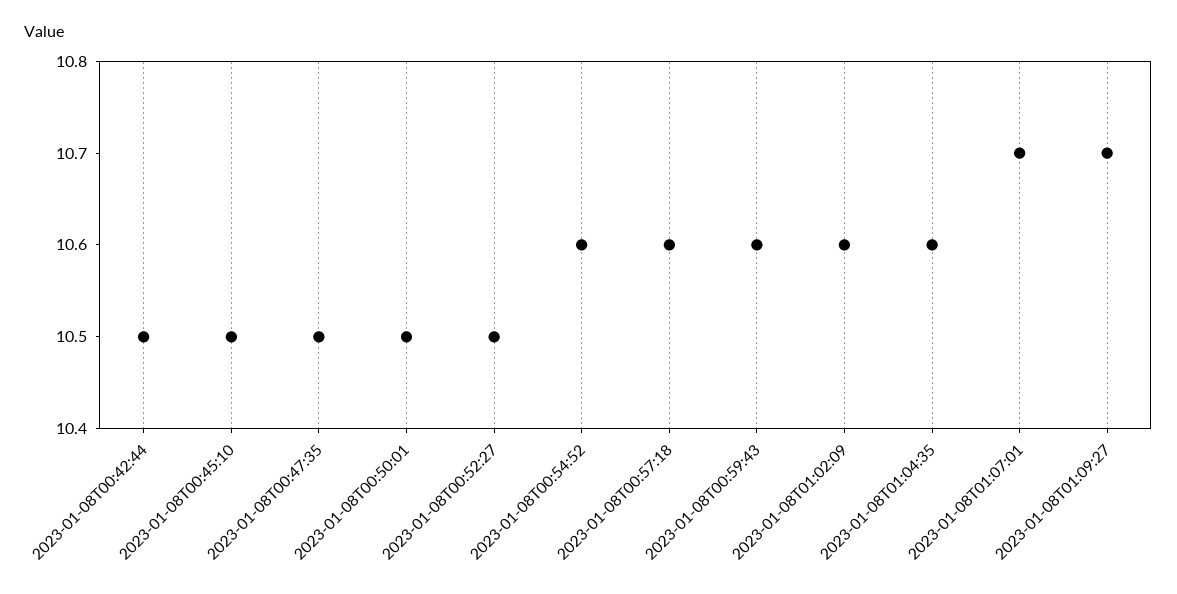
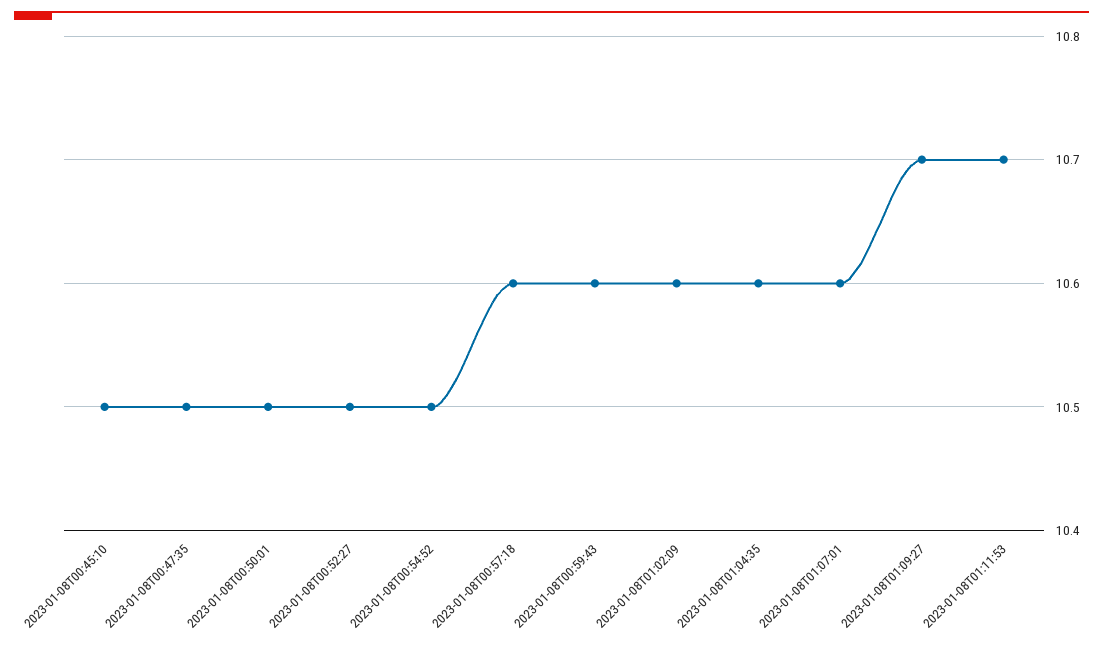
2023-01-08T00:42:44: 10.5 -> none
2023-01-08T00:54:52: 10.6 -> 10.5
2023-01-08T01:07:01: 10.7 -> 10.6
2023-01-08T01:11:53: none -> 10.7

